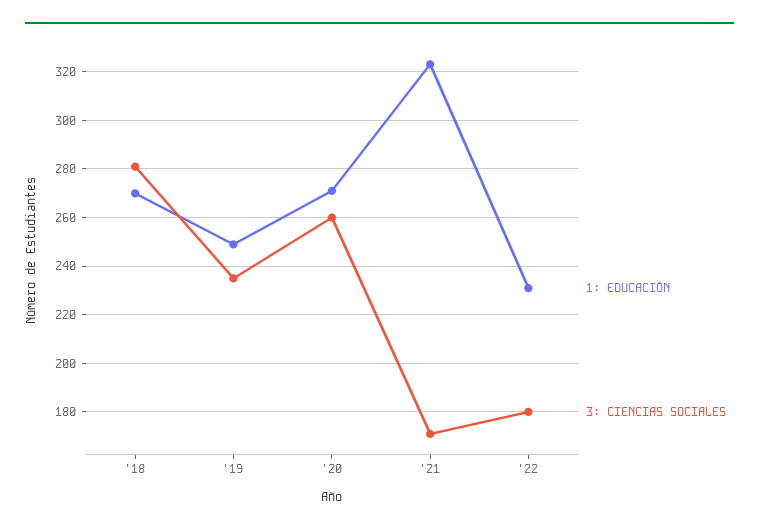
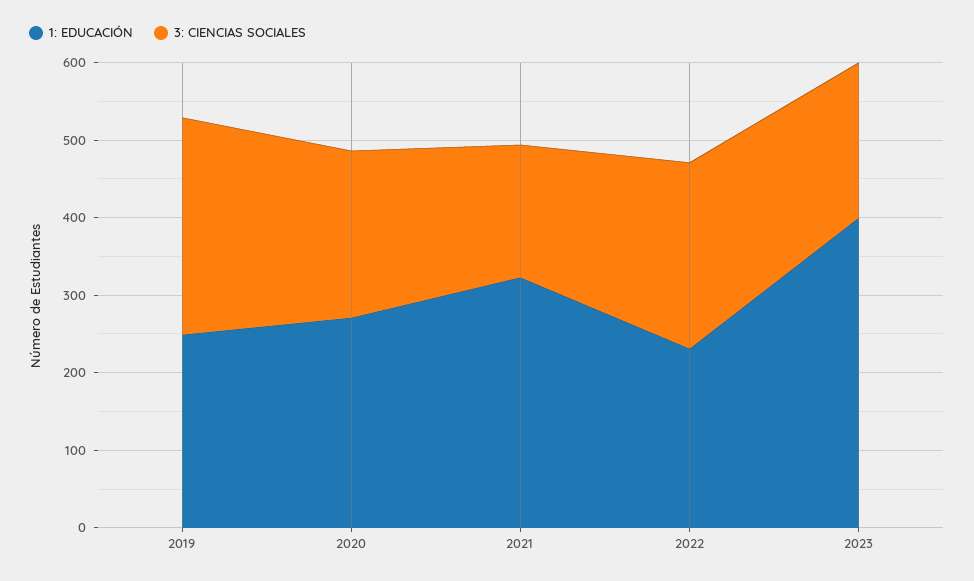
1: EDUCACIÓN, '18: 270 -> none
3: CIENCIAS SOCIALES, '18: 280 -> none
3: CIENCIAS SOCIALES, '19: 235 -> 280
3: CIENCIAS SOCIALES, '20: 260 -> 220
3: CIENCIAS SOCIALES, '22: 180 -> 240
1: EDUCACIÓN, 2023: none -> 400
3: CIENCIAS SOCIALES, 2023: none -> 200

